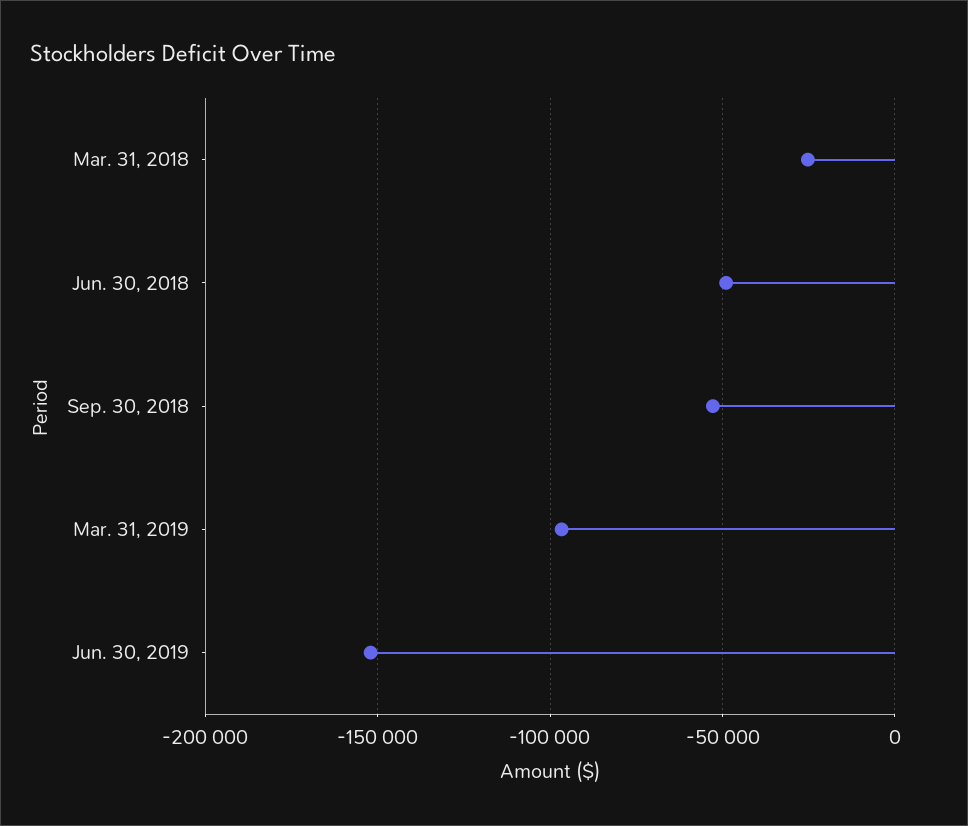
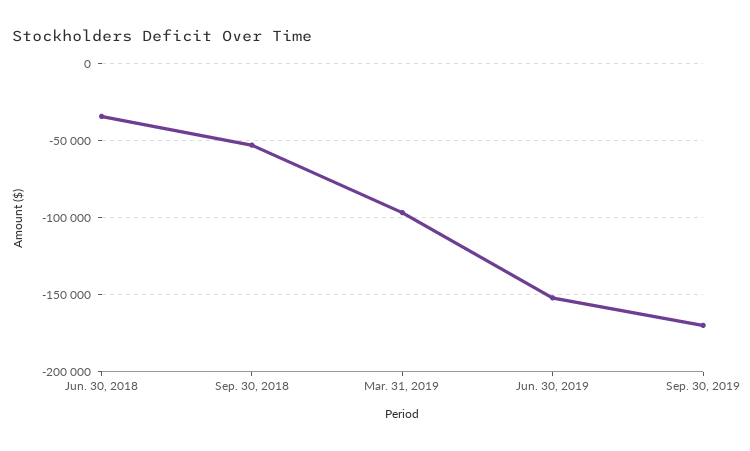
Mar. 31, 2018: -25000 -> none
Jun. 30, 2018: -50000 -> -35000
Sep. 30, 2019: none -> -170000

